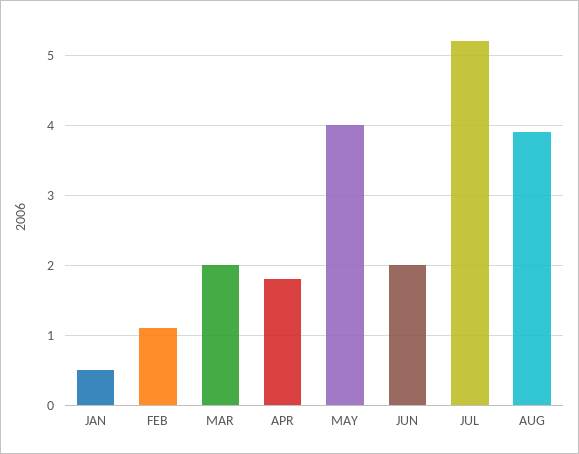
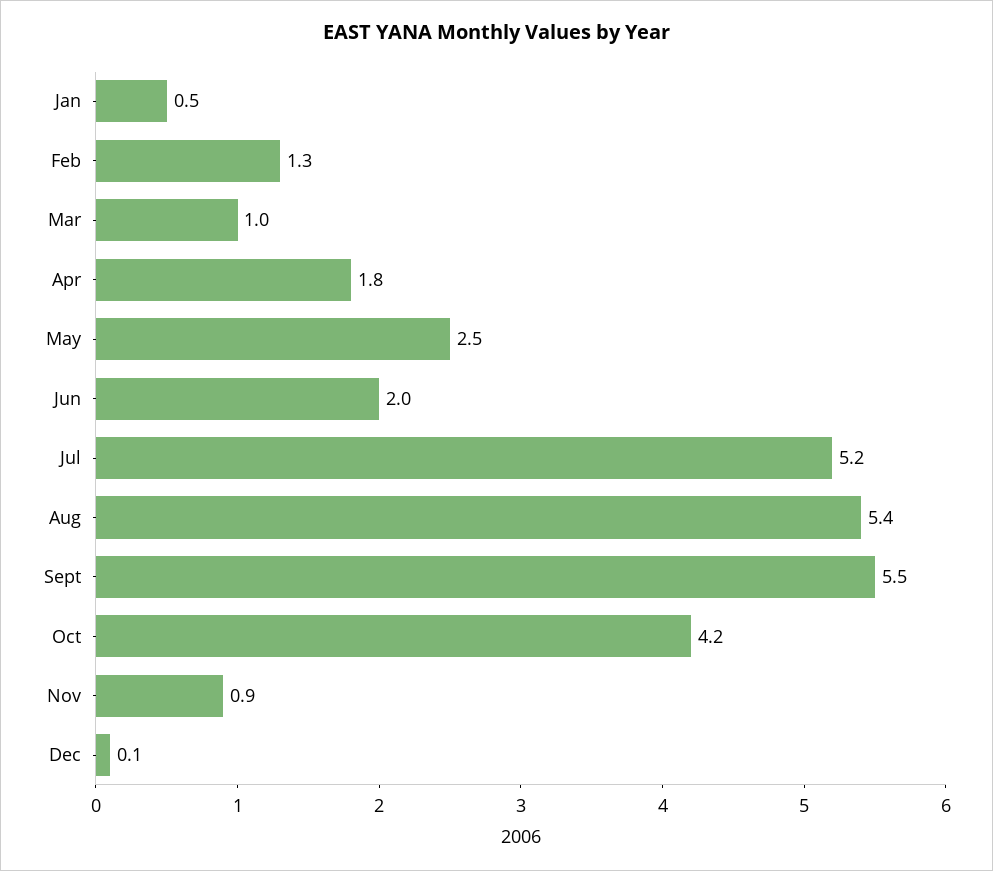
FEB: 1.1 -> 1.3
MAR: 2 -> 1
MAY: 4 -> 2.5
AUG: 3.9 -> 5.4
Sept: none -> 5.5
Oct: none -> 4.2
Nov: none -> 0.9
Dec: none -> 0.1

